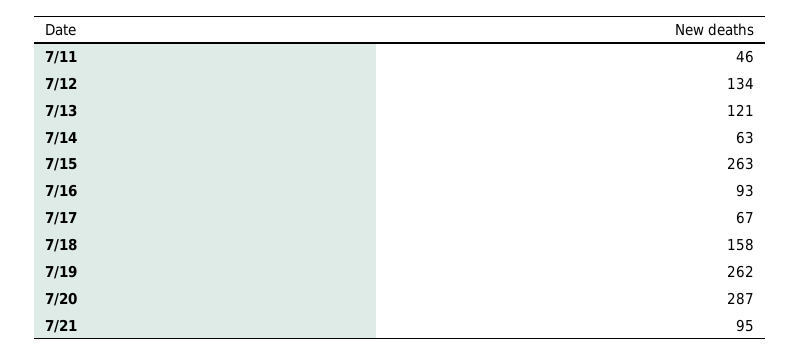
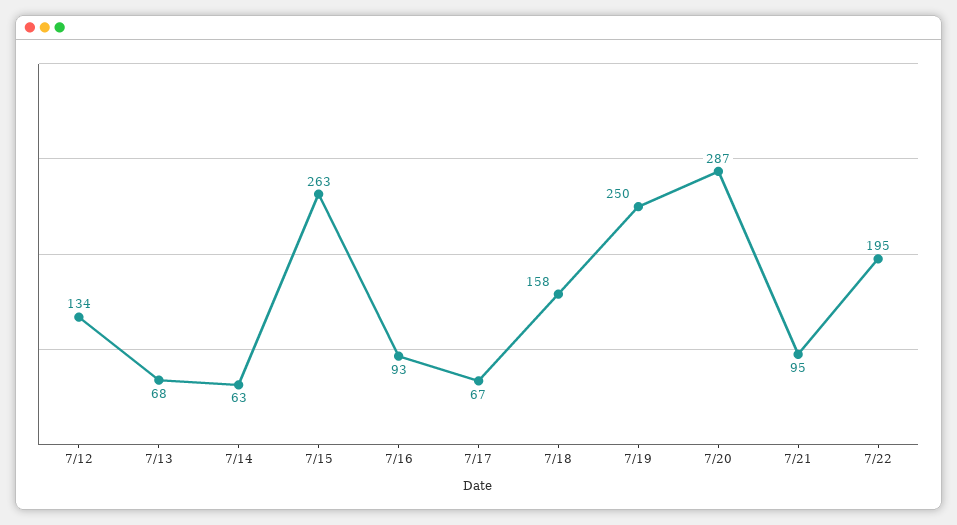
7/11: 46 -> none
7/13: 121 -> 68
7/19: 262 -> 250
7/22: none -> 195

